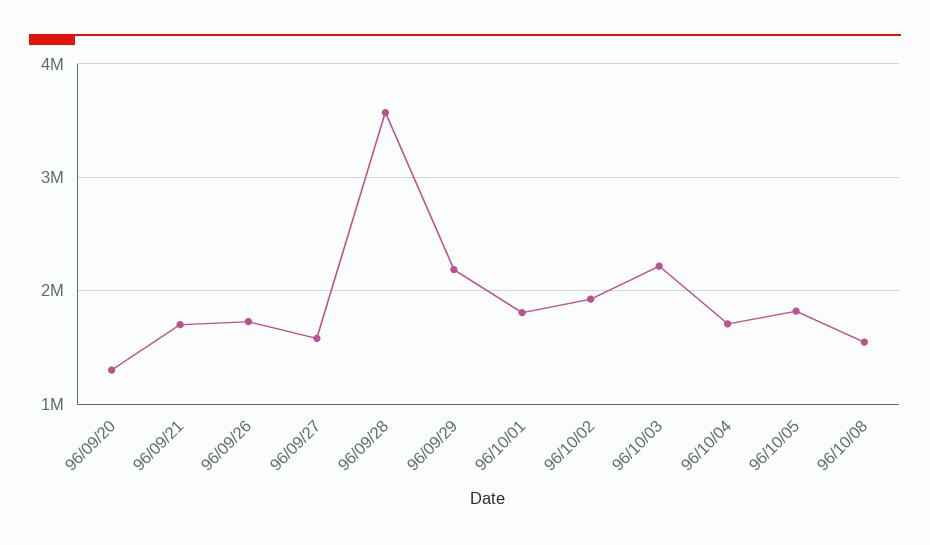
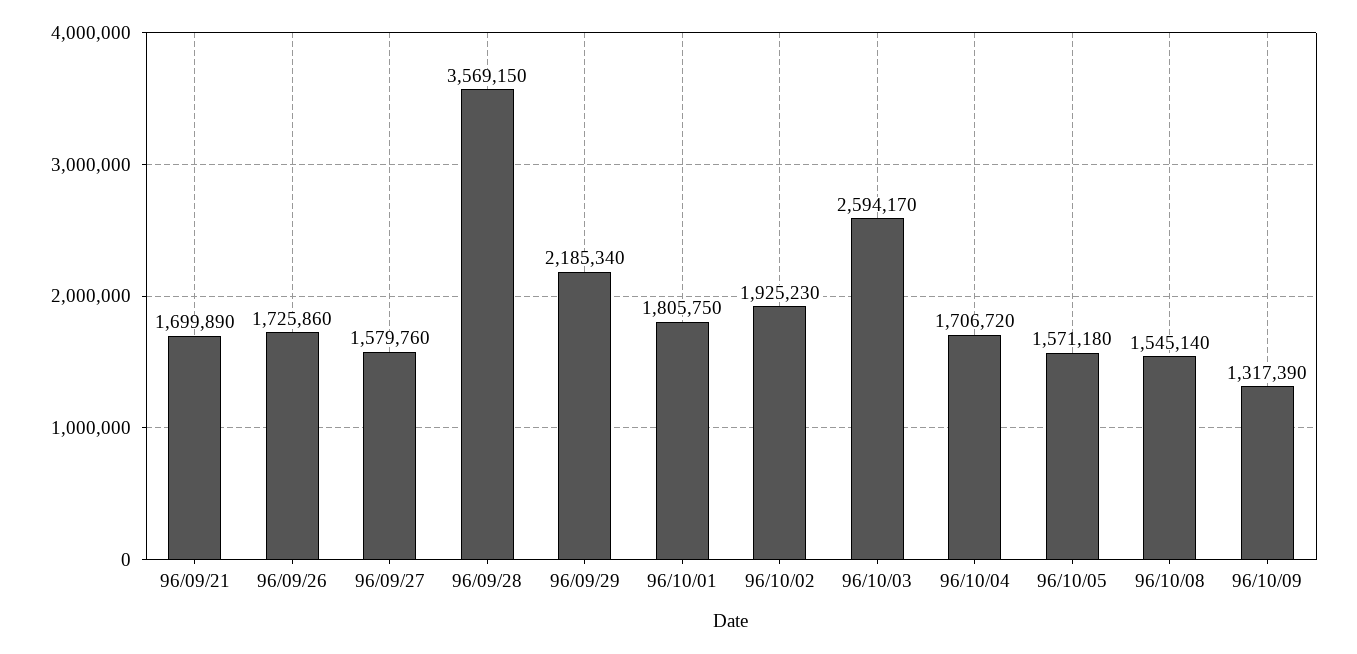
96/09/20: 1300000 -> none
96/10/03: 2200000 -> 2594170
96/10/05: 1800000 -> 1571180
96/10/09: none -> 1317390

